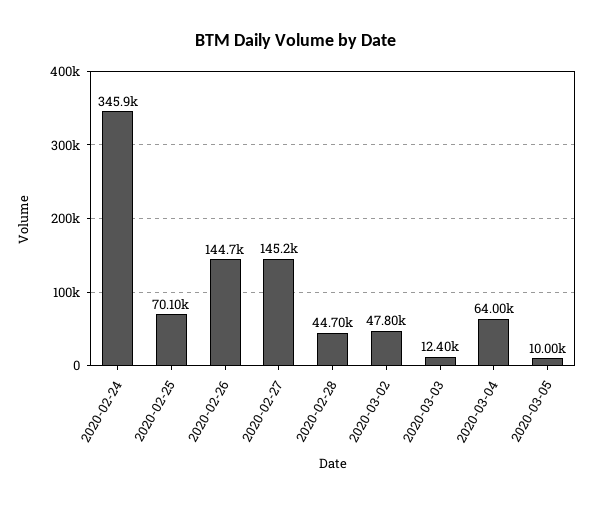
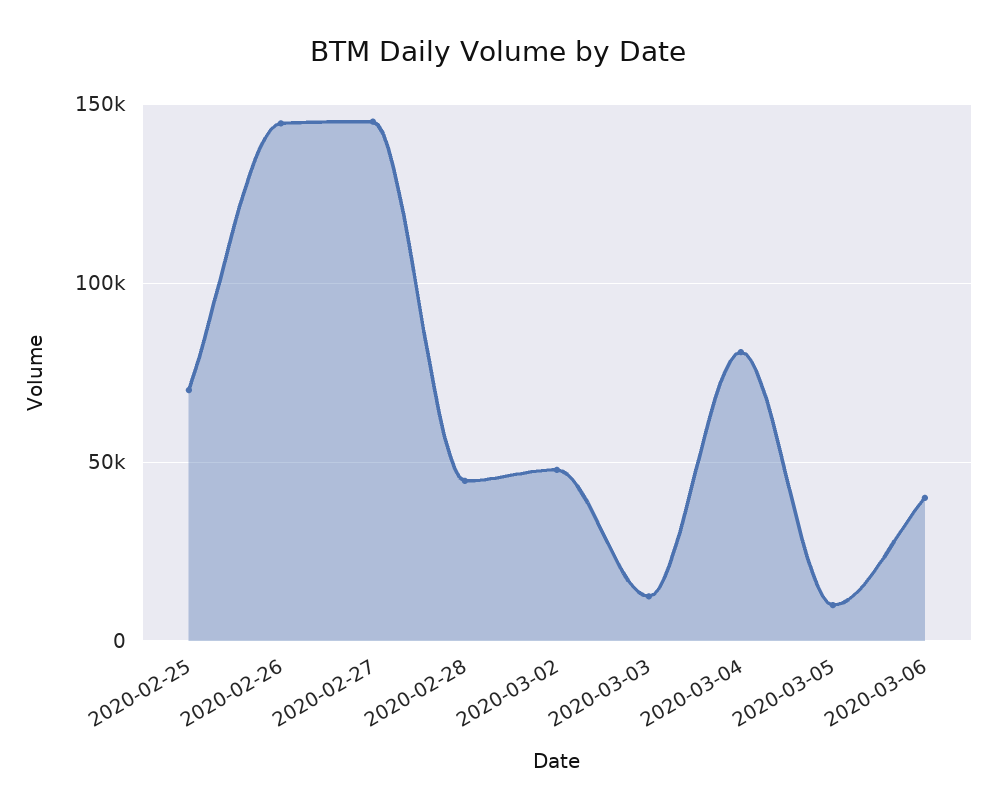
2020-02-24: 345900 -> none
2020-03-04: 64000 -> 80000
2020-03-06: none -> 40000

